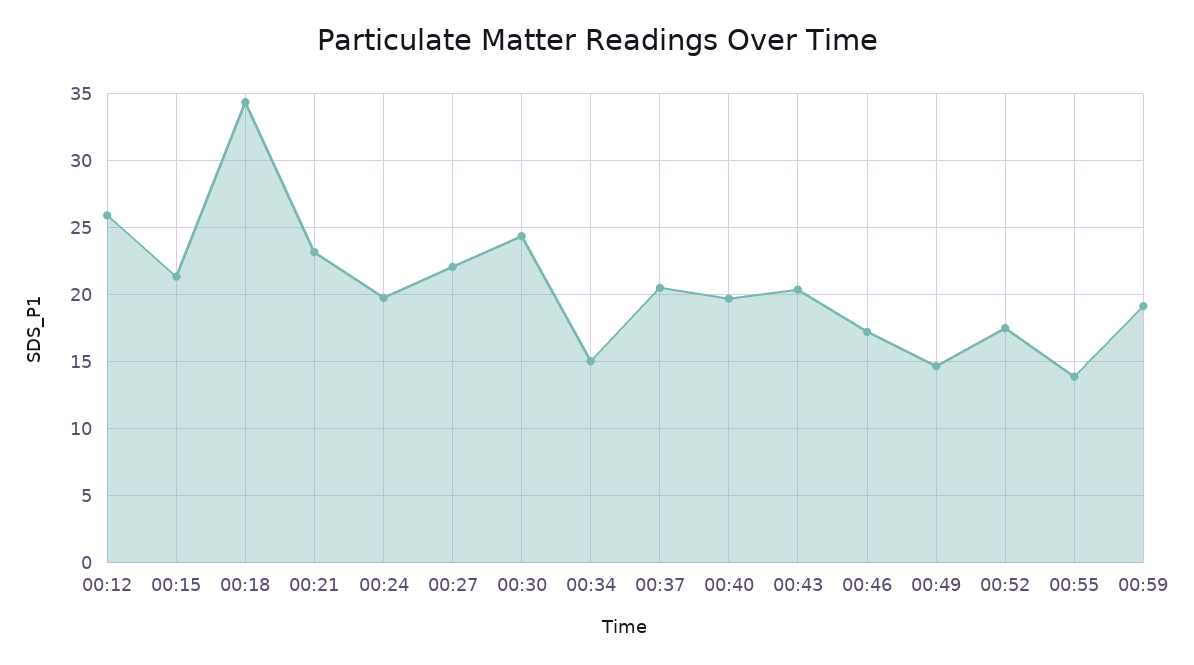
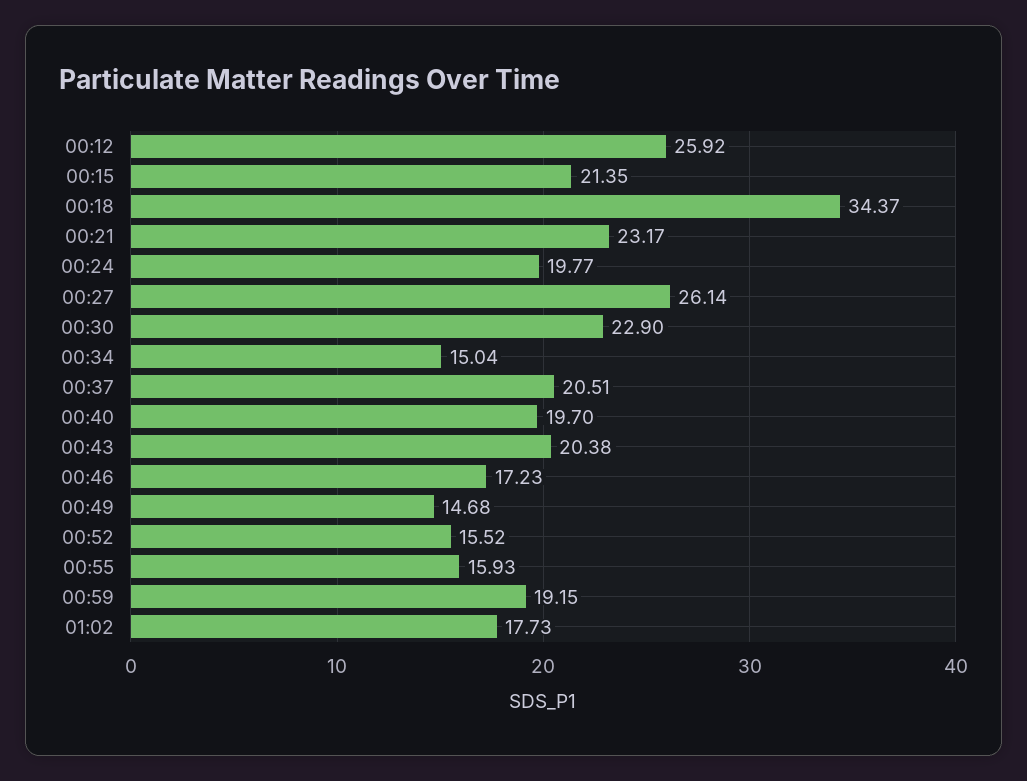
00:27: 22 -> 26.14
00:30: 24.5 -> 22.9
00:52: 17.5 -> 15.52
00:55: 14 -> 15.93
01:02: none -> 17.73

